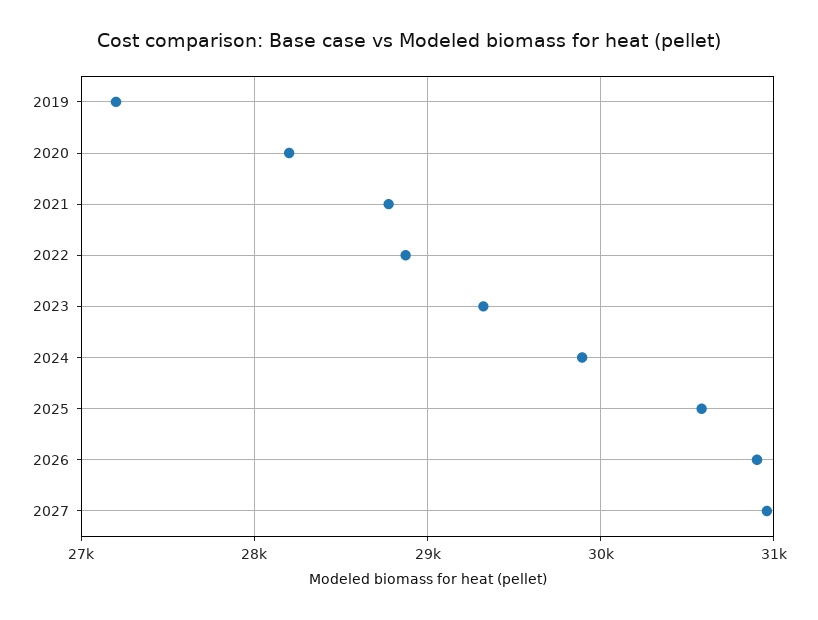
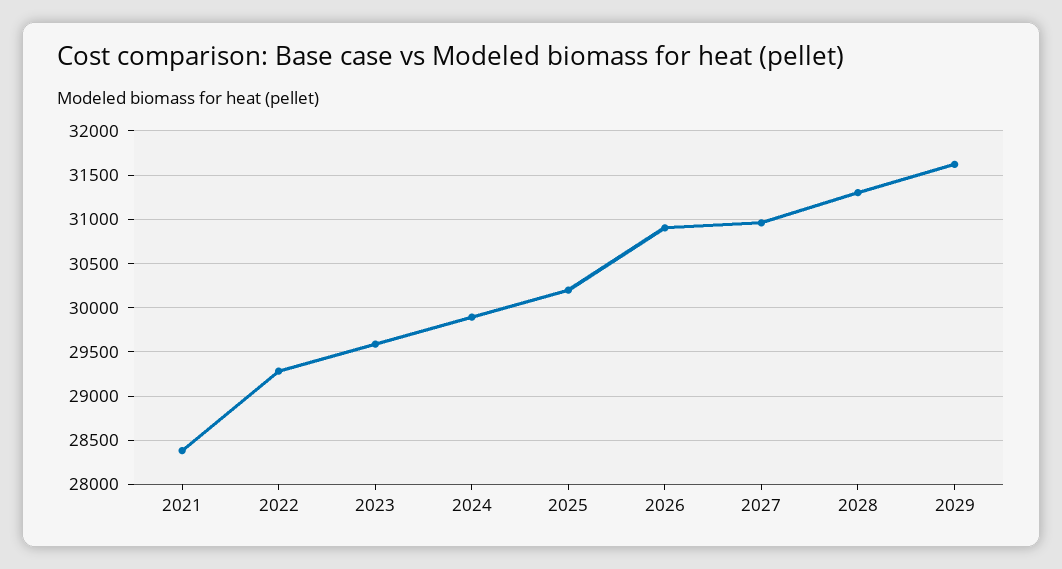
2019: 27200 -> none
2020: 28200 -> none
2021: 28800 -> 28400
2022: 28900 -> 29300
2023: 29300 -> 29600
2025: 30600 -> 30200
2028: none -> 31300
2029: none -> 31600

